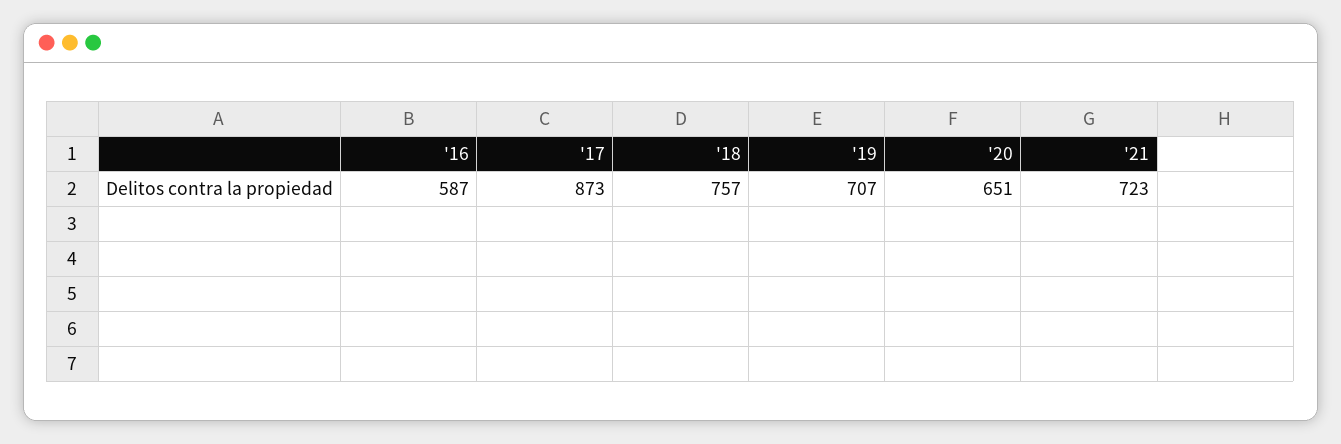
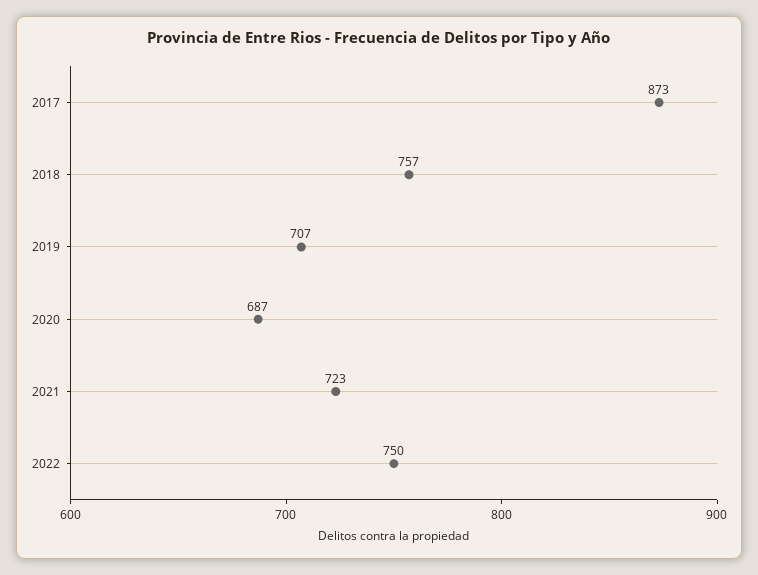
'16: 587 -> none
'20: 651 -> 687
2022: none -> 750

